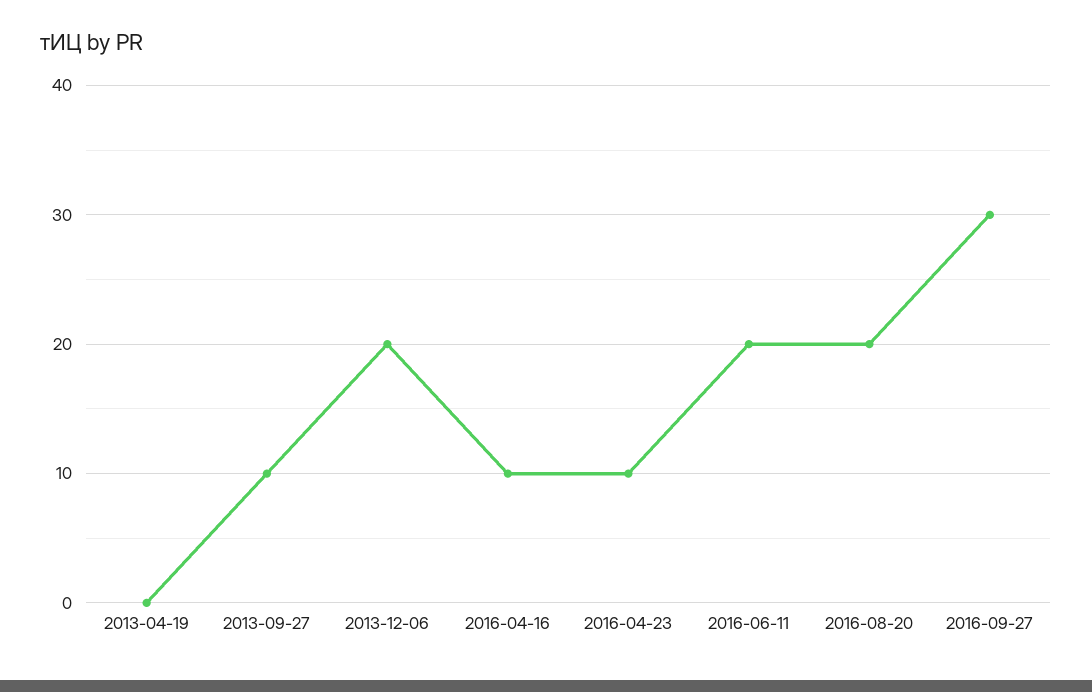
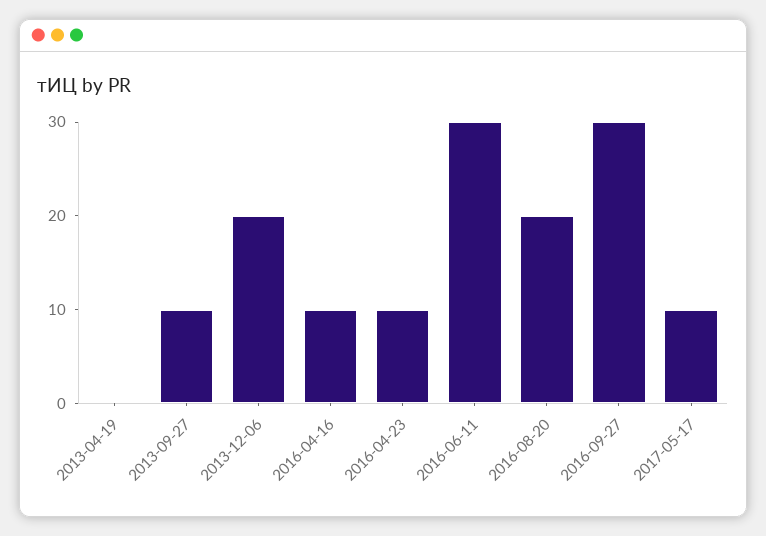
2016-06-11: 20 -> 30
2017-05-17: none -> 10

